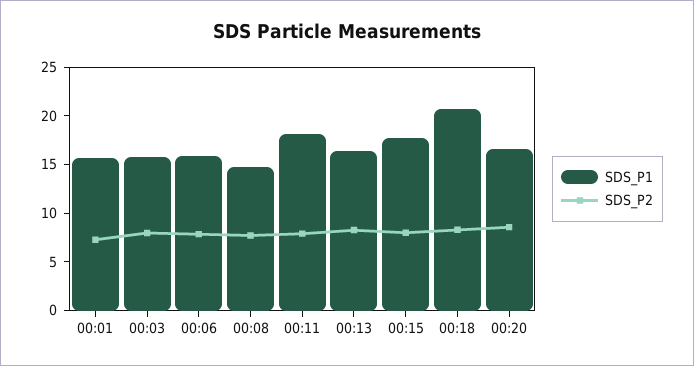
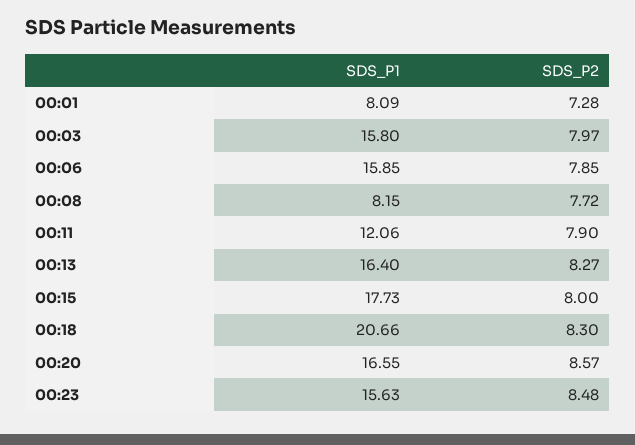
SDS_P1, 00:01: 16 -> 8.09
SDS_P1, 00:08: 15 -> 8.15
SDS_P1, 00:11: 18 -> 12.06
SDS_P1, 00:23: none -> 15.63
SDS_P2, 00:23: none -> 8.48

